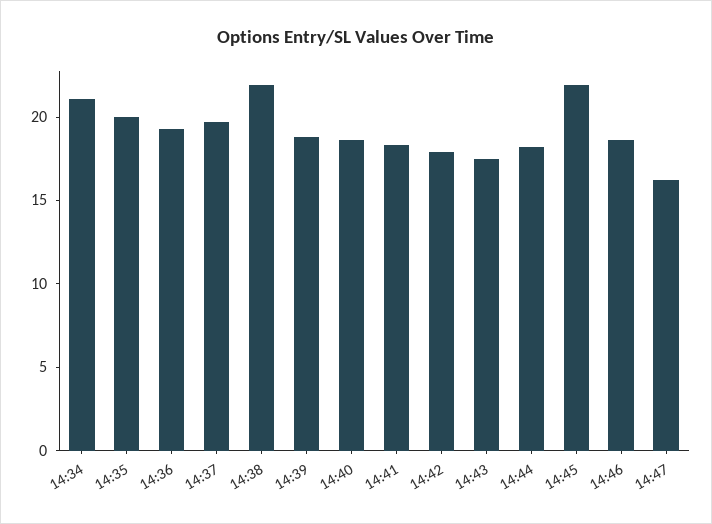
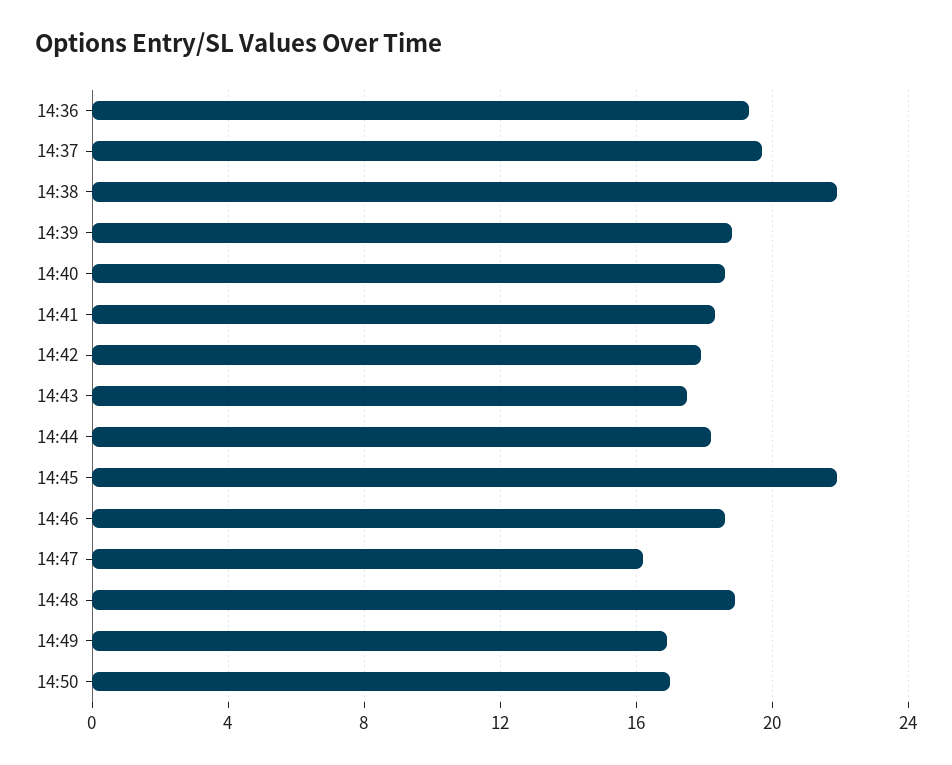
14:34: 21 -> none
14:35: 20 -> none
14:48: none -> 19
14:49: none -> 17
14:50: none -> 17

